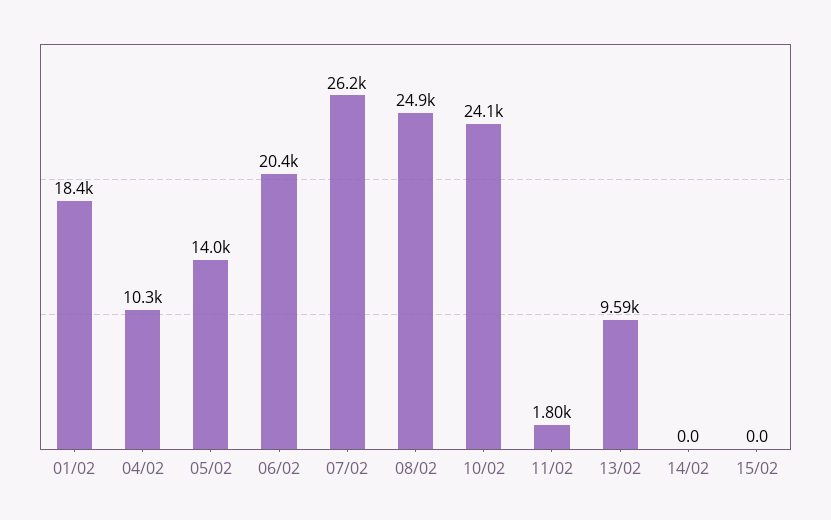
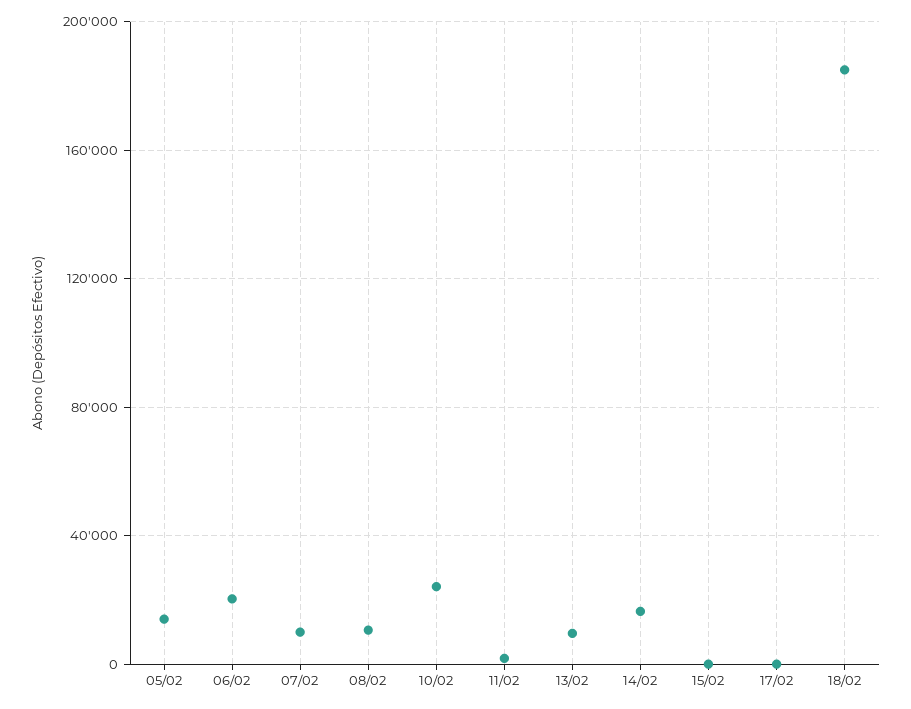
01/02: 18400 -> none
04/02: 10300 -> none
07/02: 26200 -> 10000
08/02: 24900 -> 10000
14/02: 0 -> 15000
17/02: none -> 0
18/02: none -> 185000

